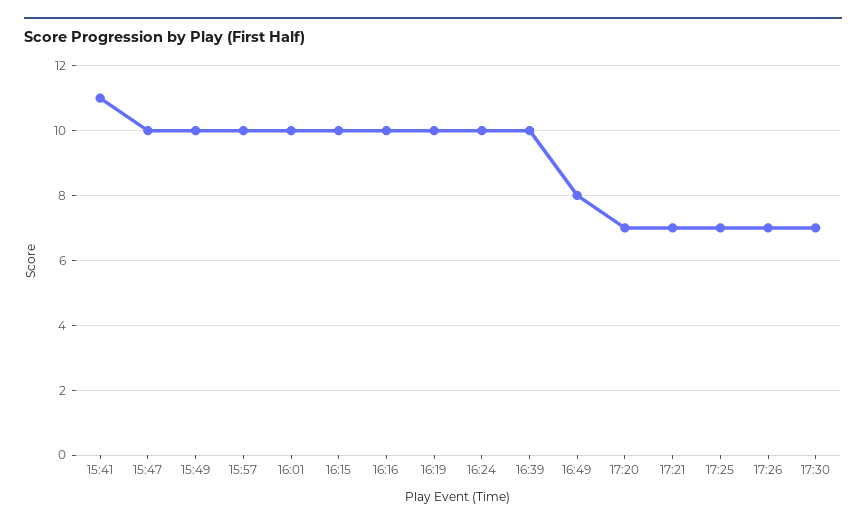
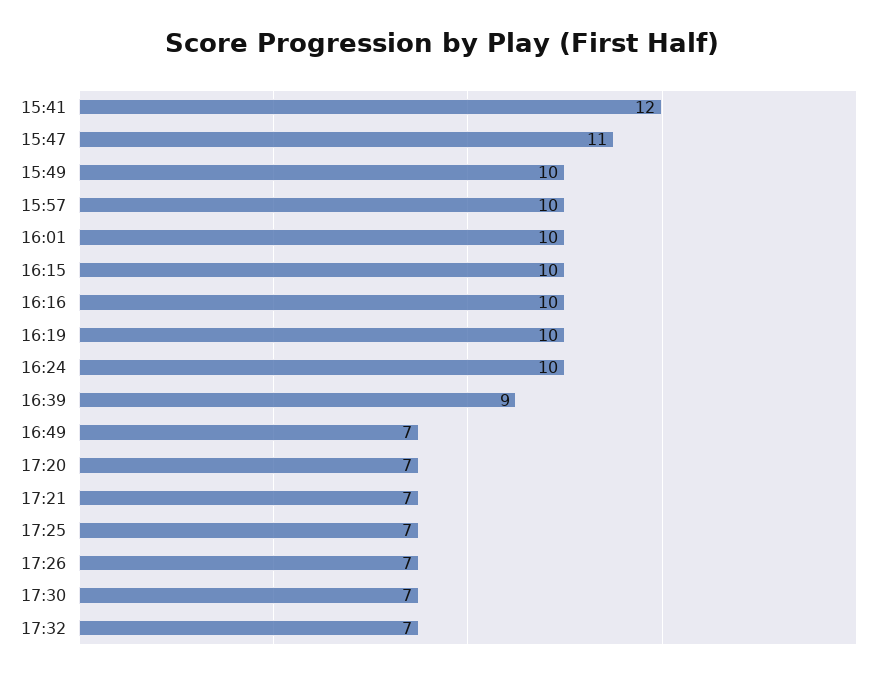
15:41: 11 -> 12
15:47: 10 -> 11
16:39: 10 -> 9
16:49: 8 -> 7
17:32: none -> 7

